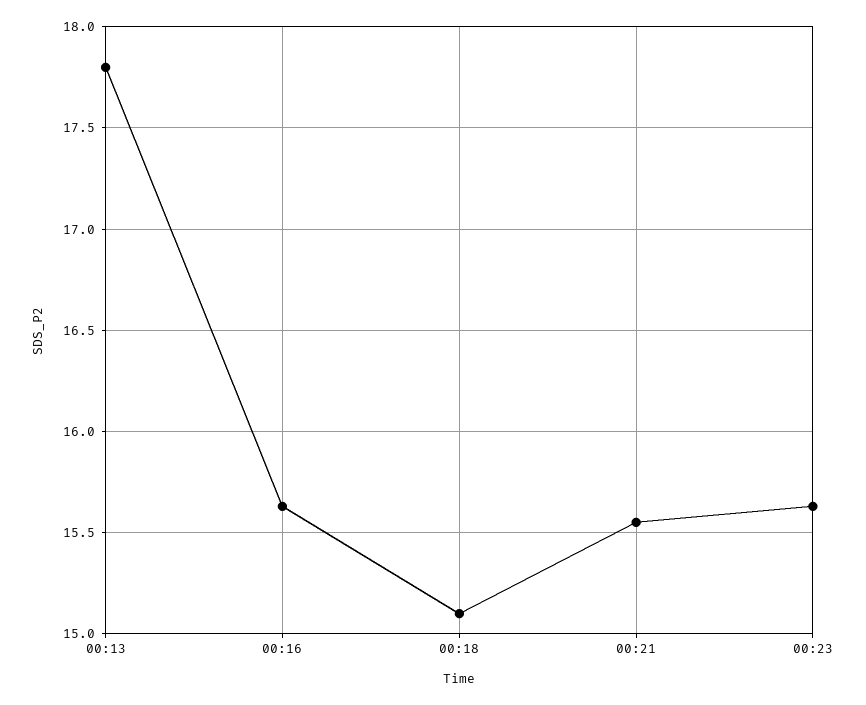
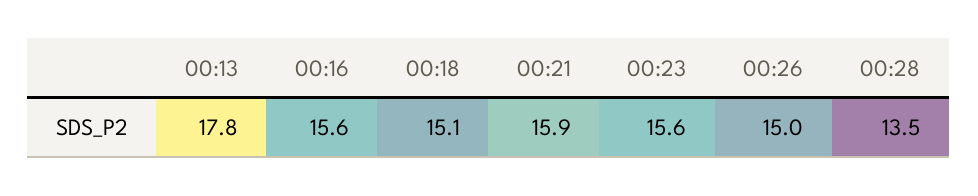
00:21: 15.55 -> 15.9
00:26: none -> 15
00:28: none -> 13.5

